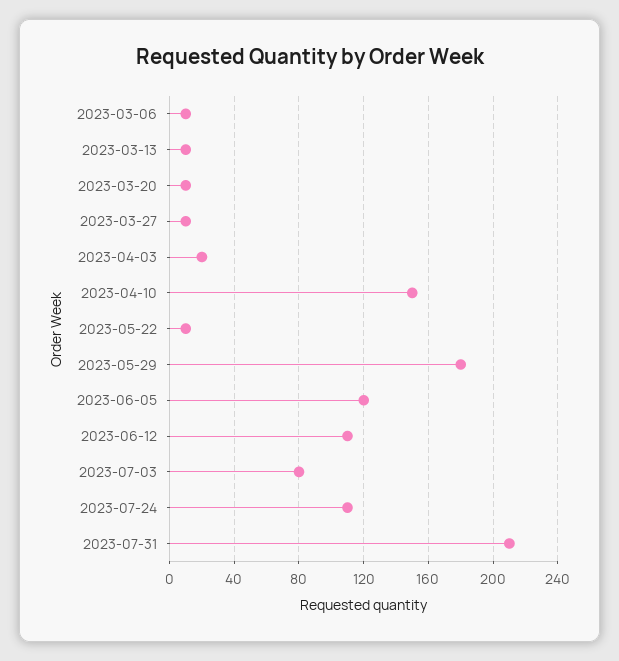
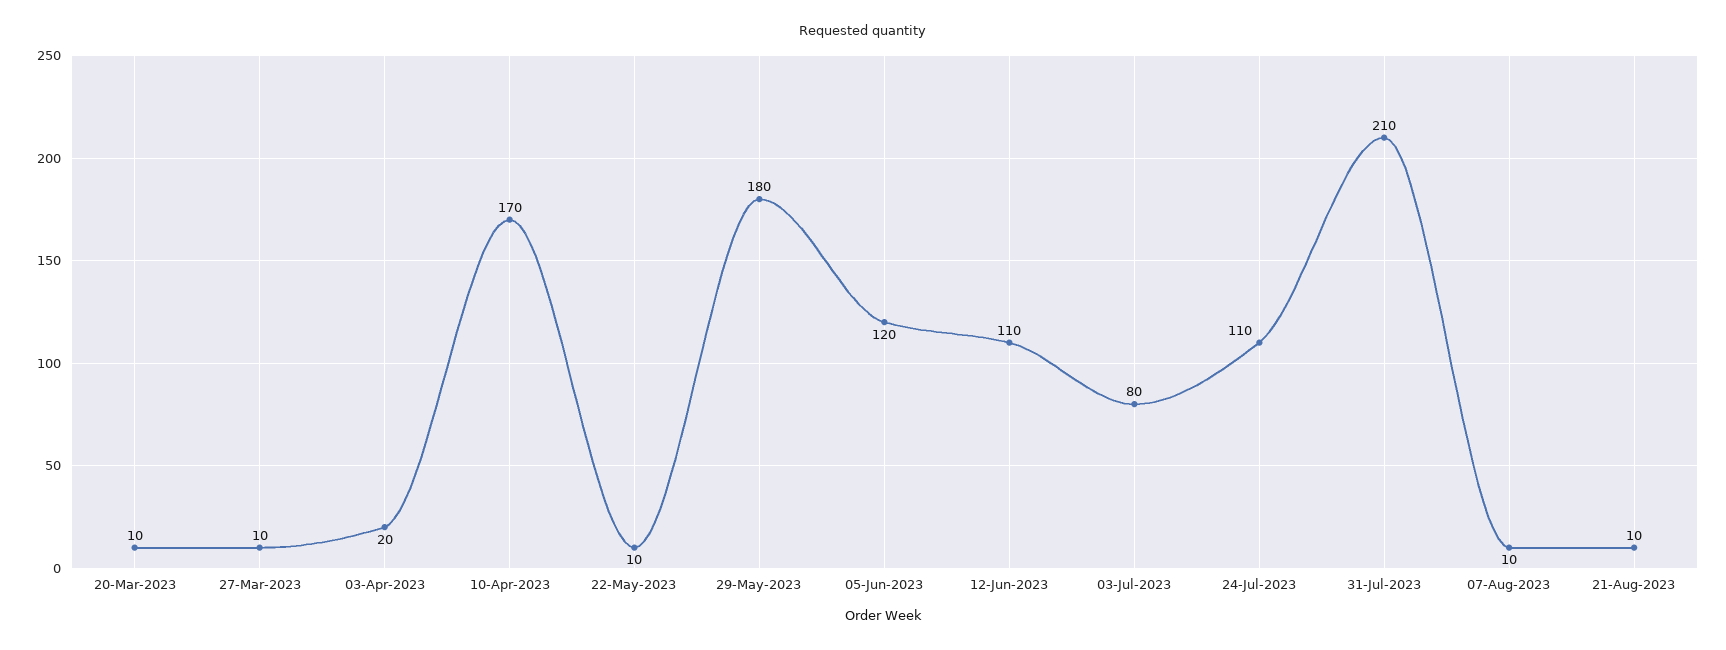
2023-03-06: 10 -> none
2023-03-13: 10 -> none
2023-04-10: 150 -> 170
07-Aug-2023: none -> 10
21-Aug-2023: none -> 10

